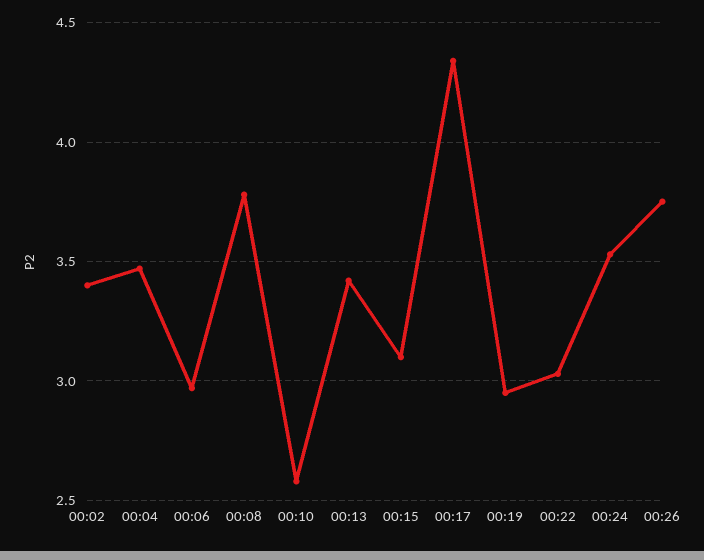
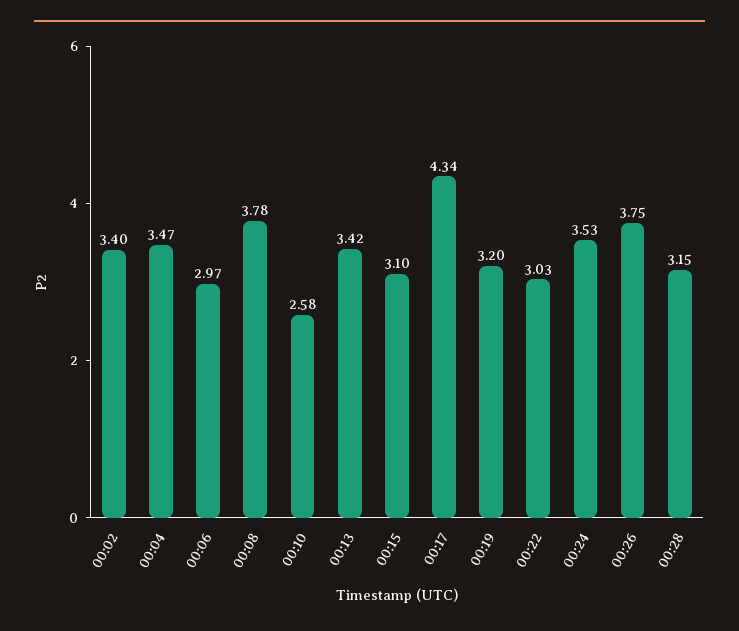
00:19: 2.95 -> 3.2
00:28: none -> 3.15

